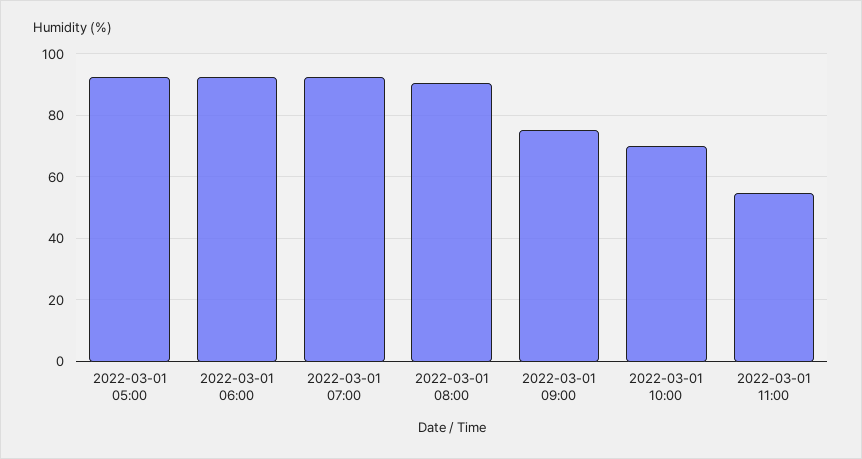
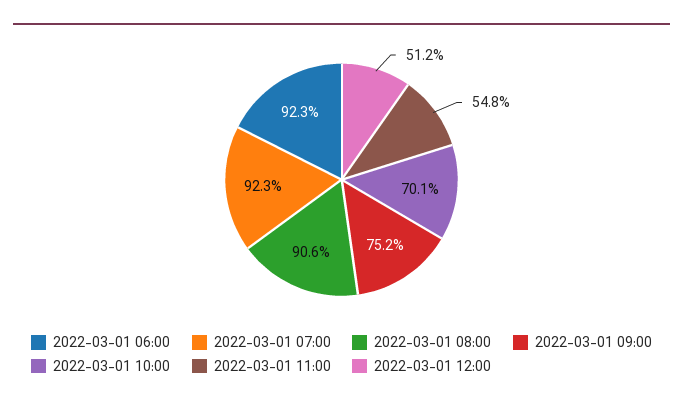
2022-03-01 05:00: 92 -> none
2022-03-01 12:00: none -> 51.2

